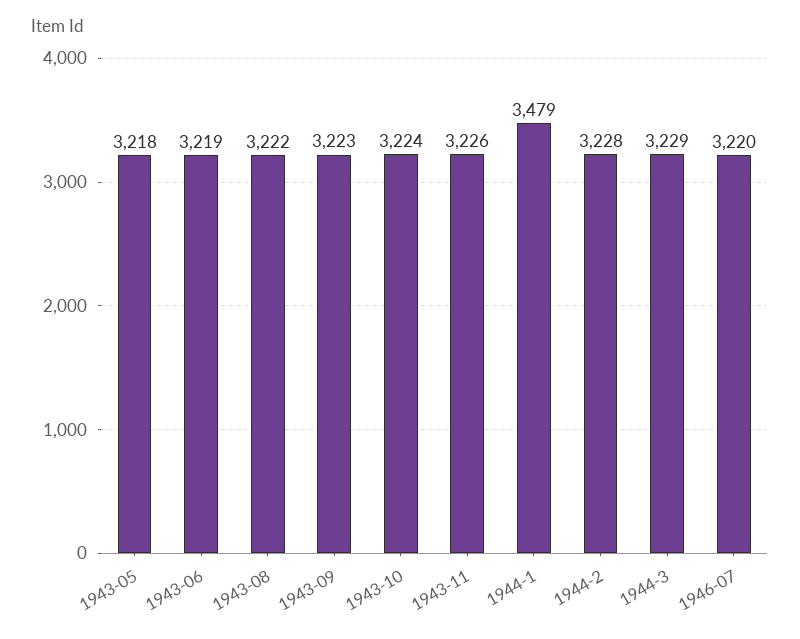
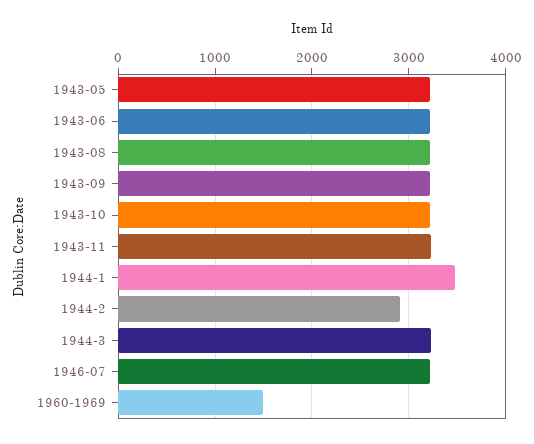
1944-2: 3228 -> 2900
1960-1969: none -> 1500

